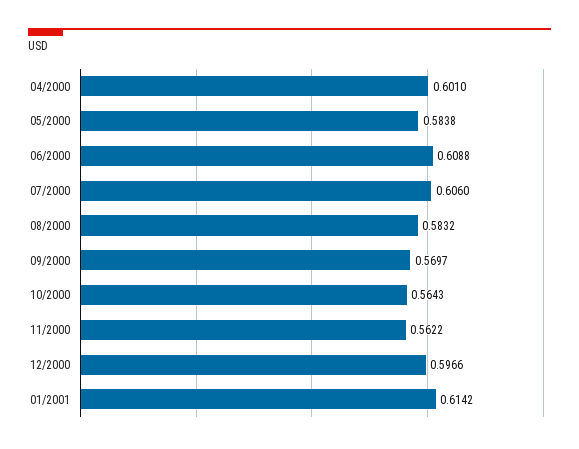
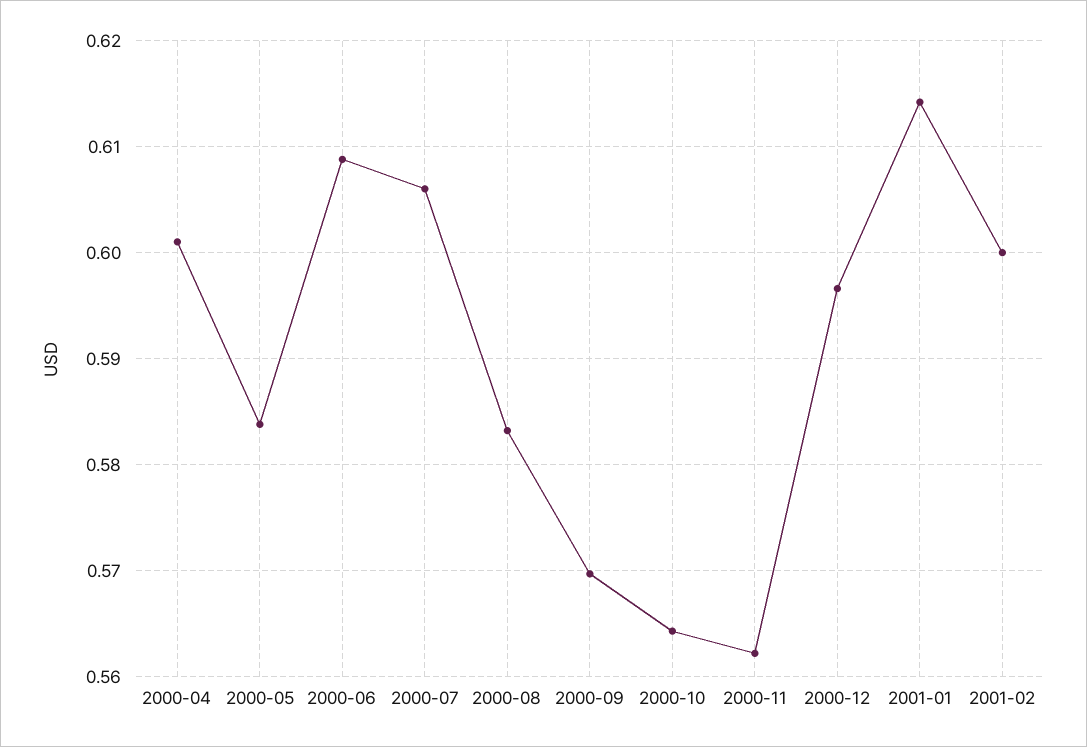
2001-02: none -> 0.6

